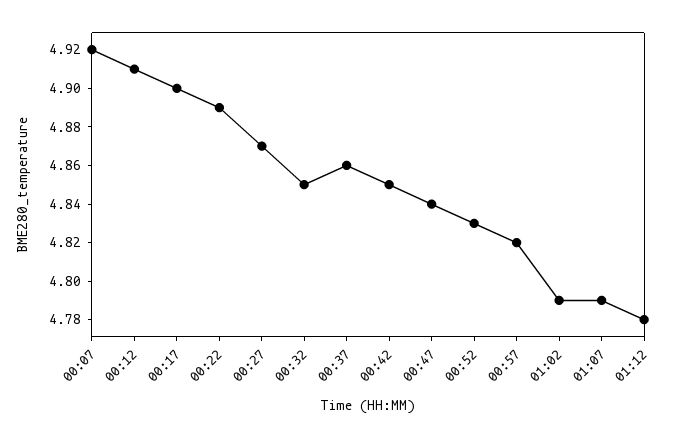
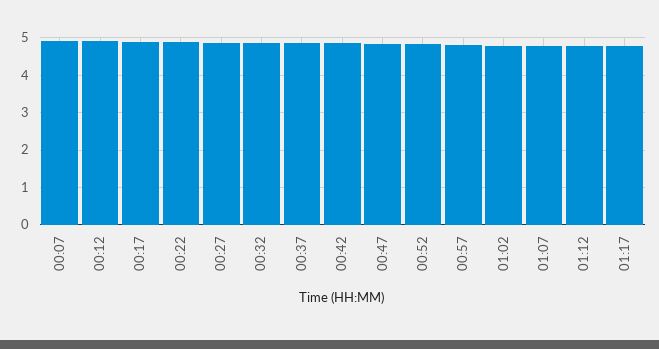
01:17: none -> 4.8

